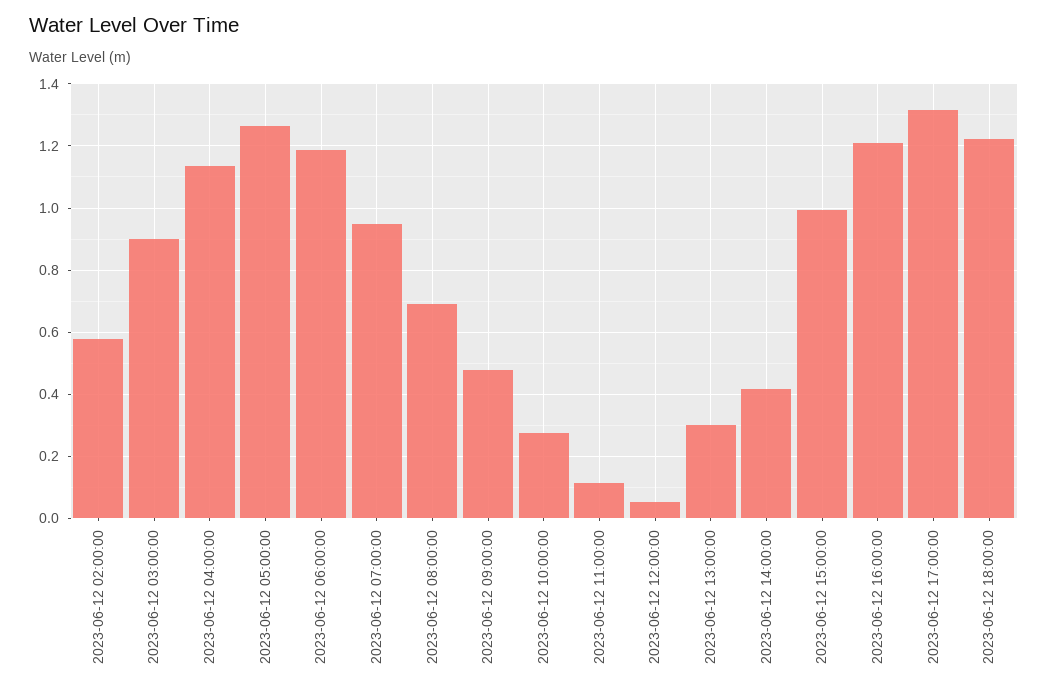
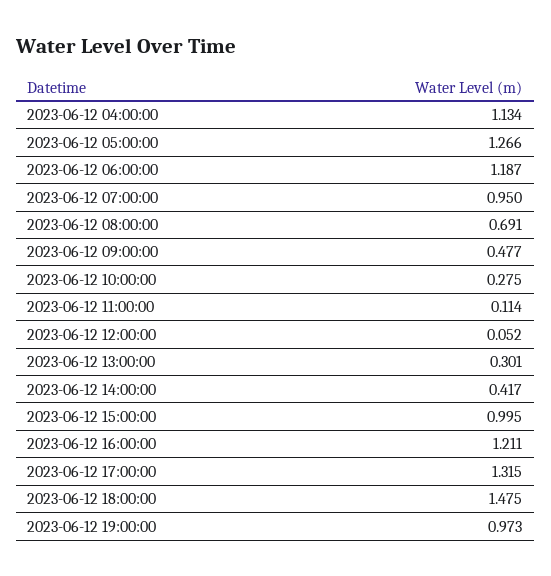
2023-06-12 02:00:00: 0.58 -> none
2023-06-12 03:00:00: 0.9 -> none
2023-06-12 18:00:00: 1.22 -> 1.475
2023-06-12 19:00:00: none -> 0.973

